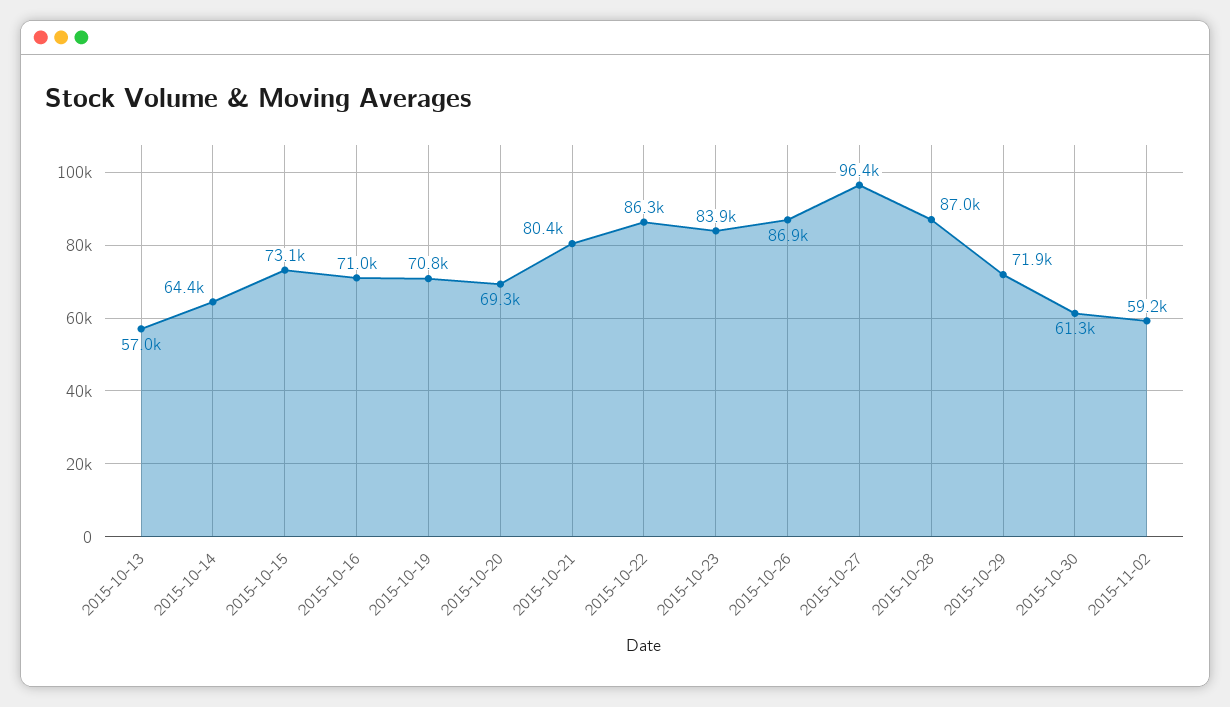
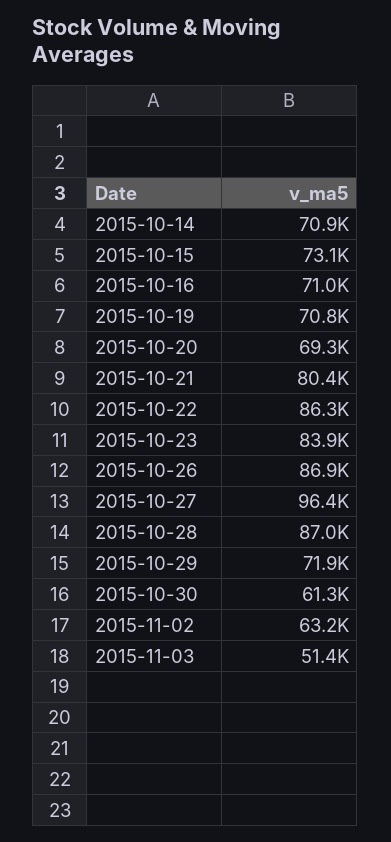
2015-10-13: 57000 -> none
2015-10-14: 64400 -> 70900
2015-11-02: 59200 -> 63200
2015-11-03: none -> 51400

